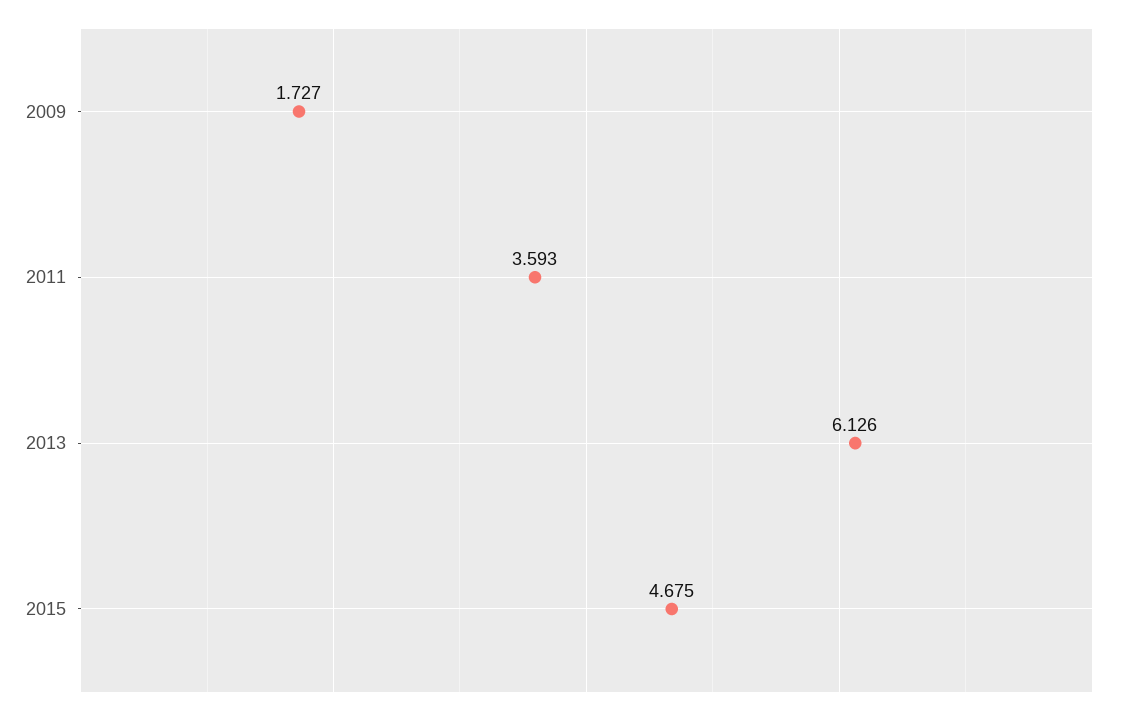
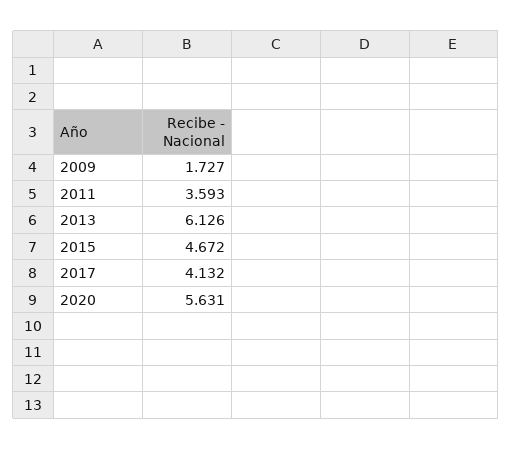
2015: 4.675 -> 4.672
2017: none -> 4.132
2020: none -> 5.631

